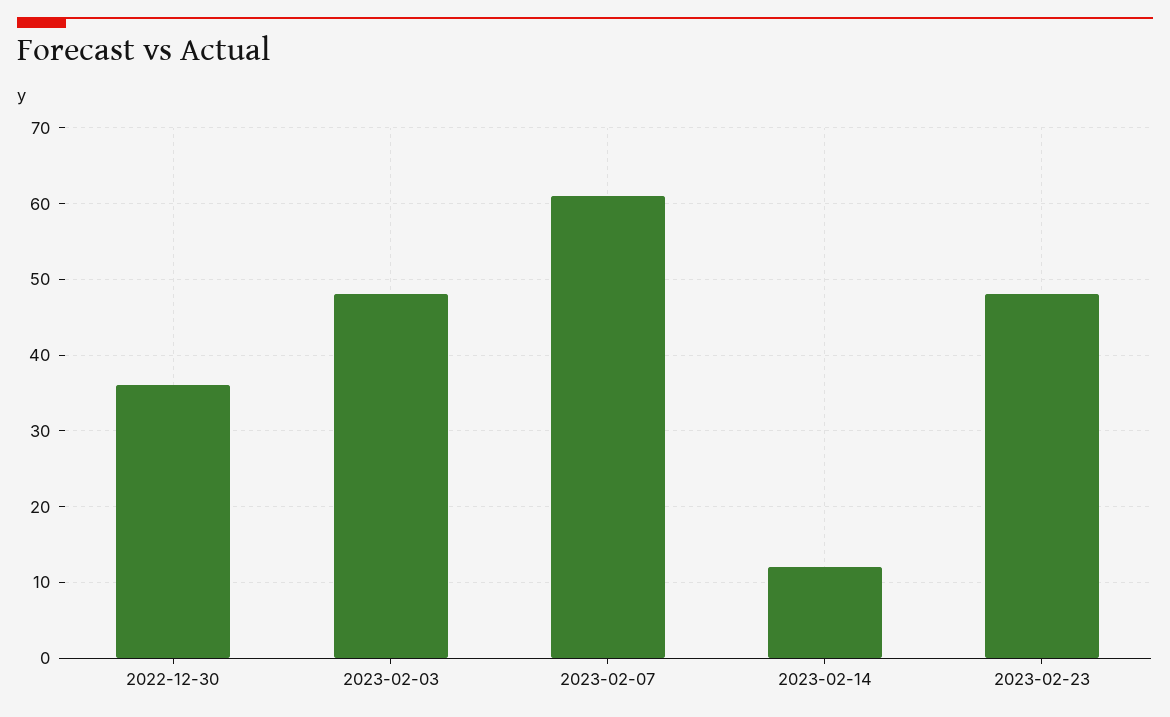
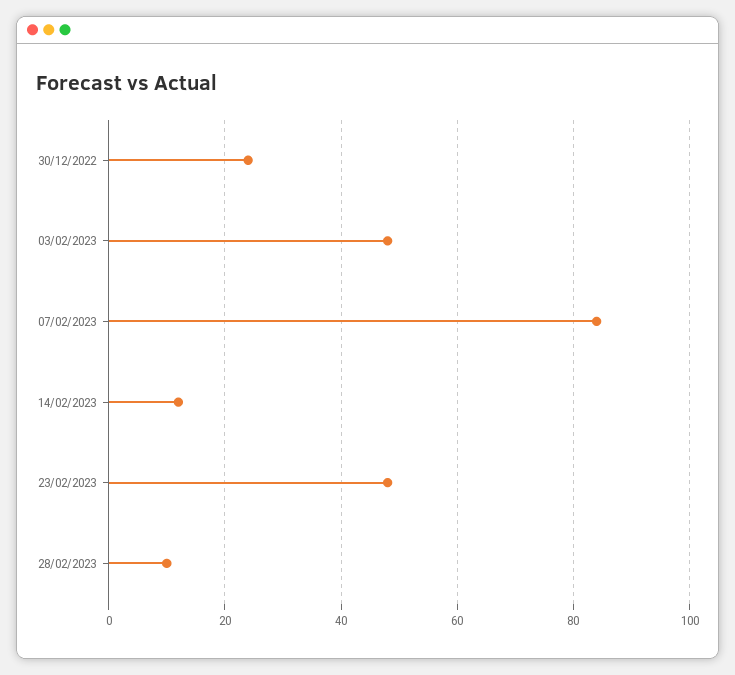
2022-12-30: 36 -> 25
2023-02-07: 61 -> 85
28/02/2023: none -> 10

